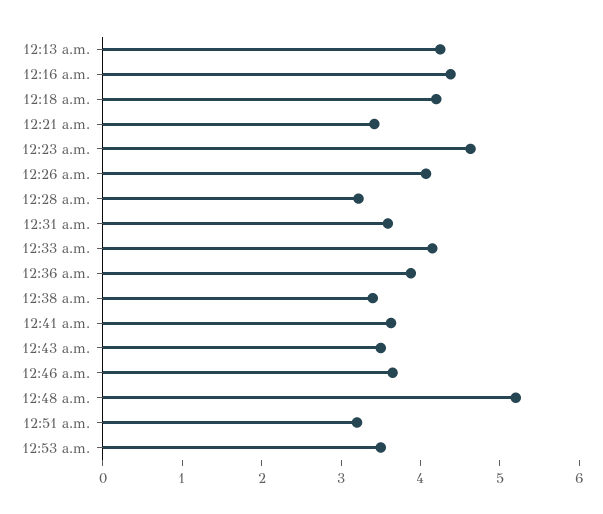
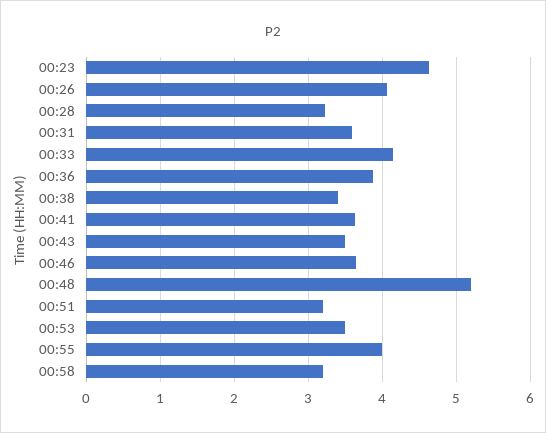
12:13 a.m.: 4.2 -> none
12:16 a.m.: 4.4 -> none
12:18 a.m.: 4.2 -> none
12:21 a.m.: 3.4 -> none
00:55: none -> 4
00:58: none -> 3.2

